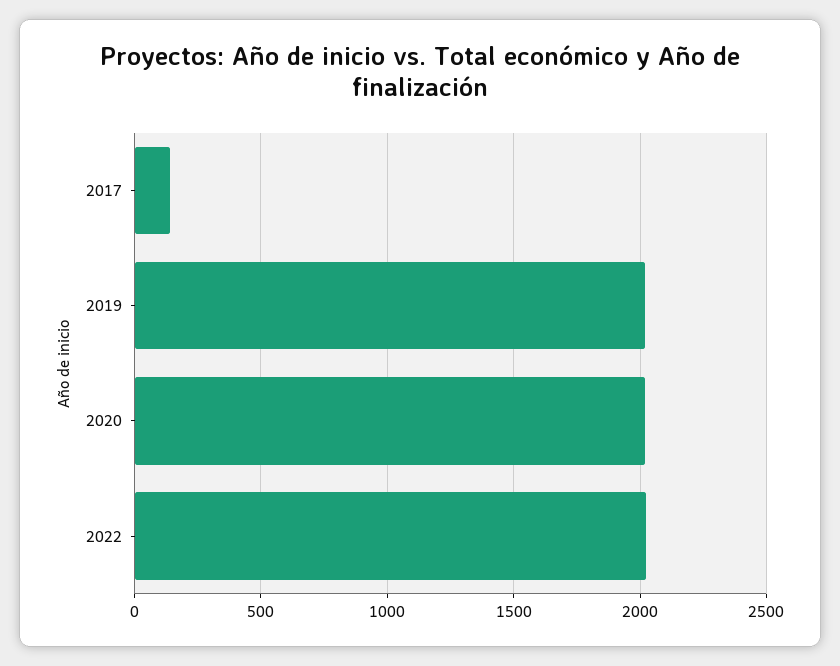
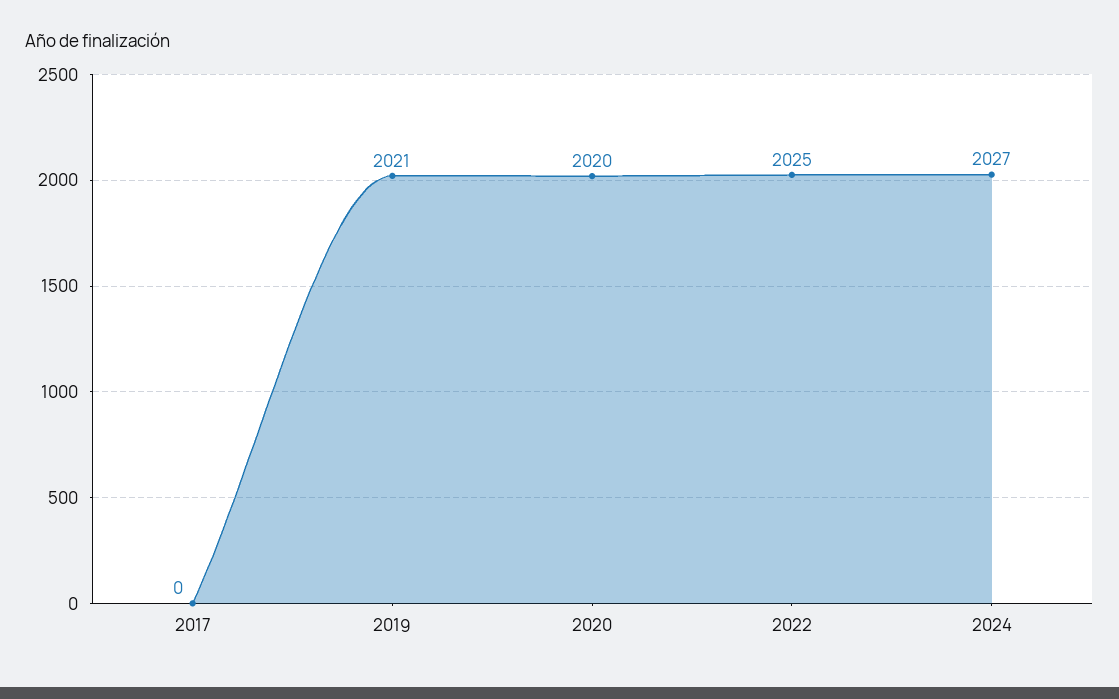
2017: 150 -> 0
2024: none -> 2027

